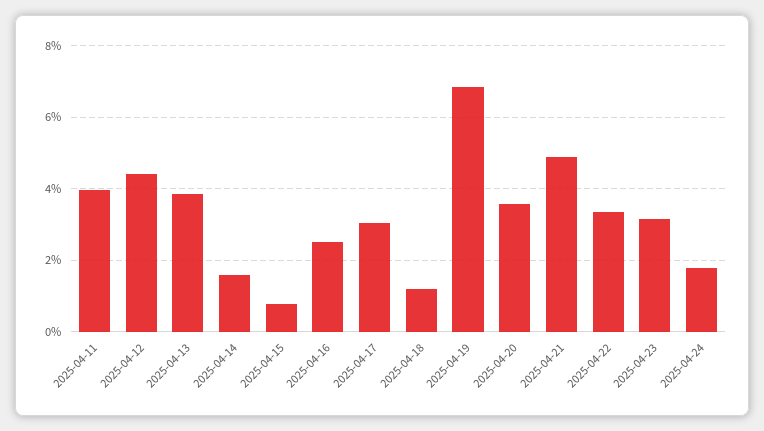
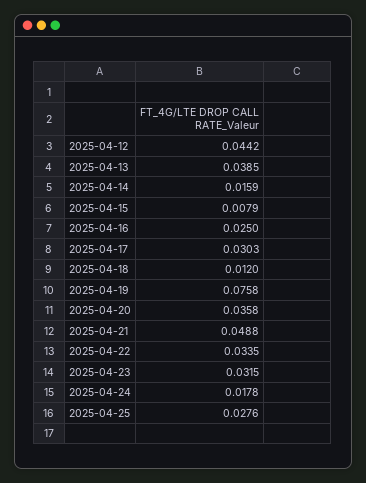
2025-04-11: 0.04 -> none
2025-04-19: 0.068 -> 0.0758
2025-04-25: none -> 0.0276

